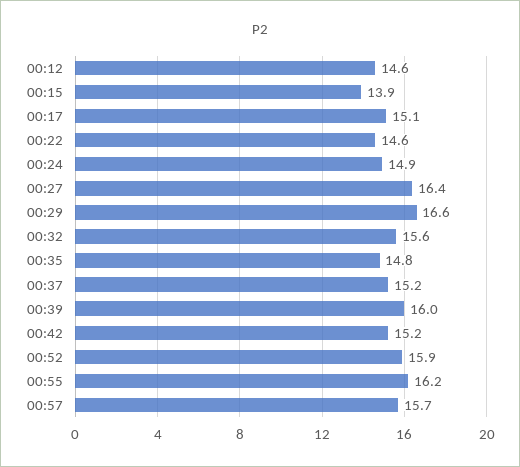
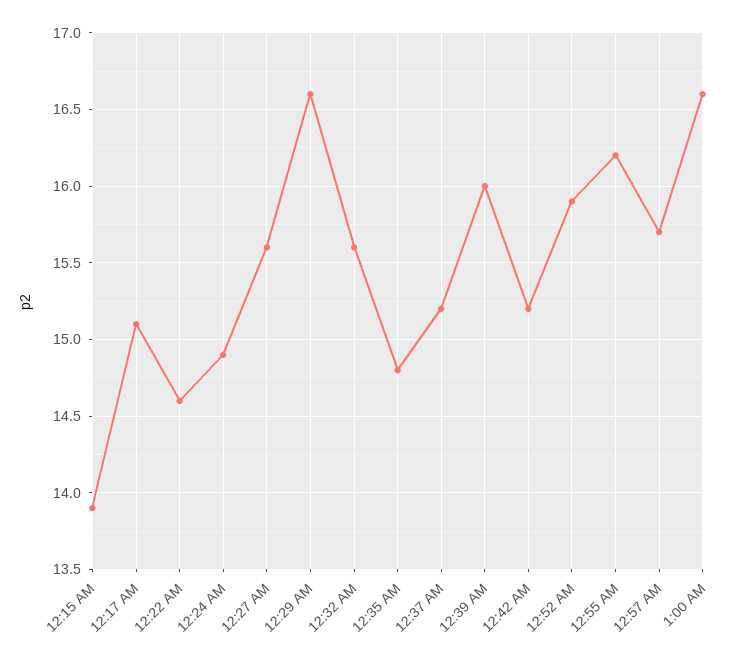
00:12: 14.6 -> none
00:27: 16.4 -> 15.6
1:00 AM: none -> 16.6

